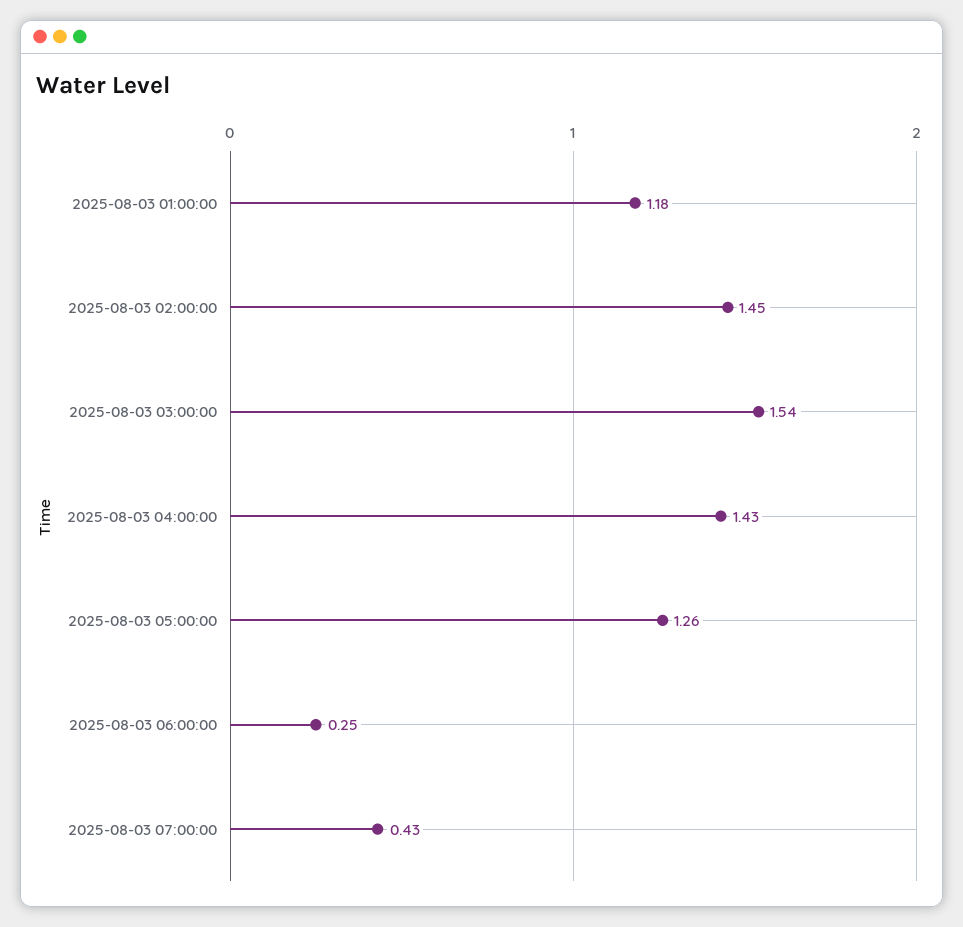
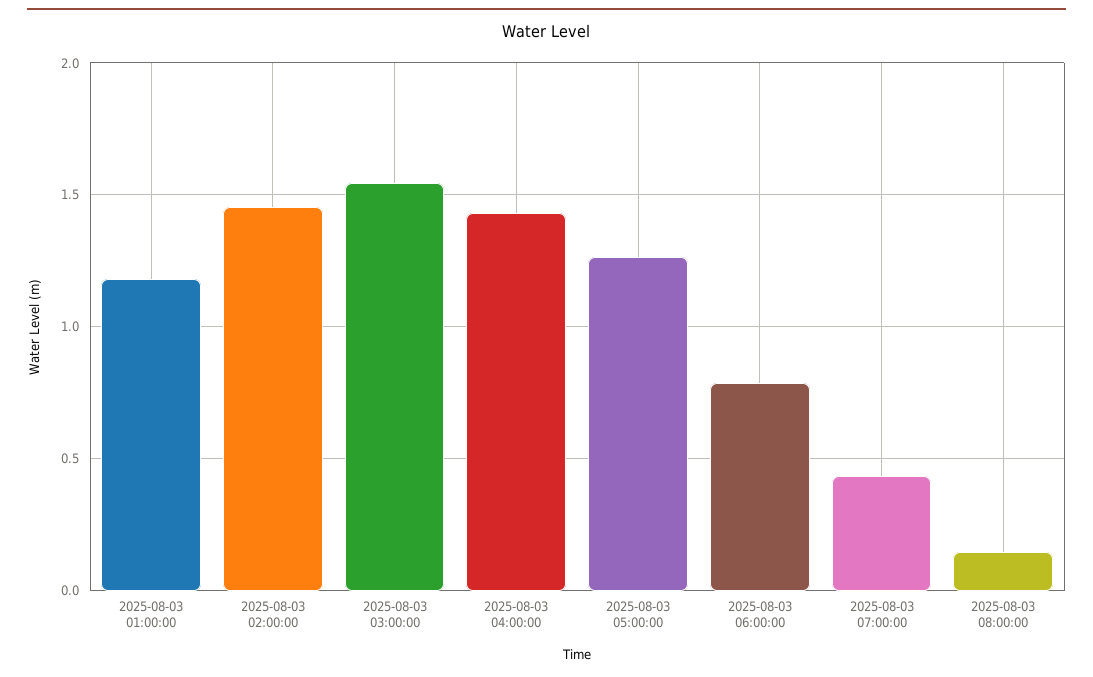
2025-08-03 06:00:00: 0.25 -> 0.8
2025-08-03 08:00:00: none -> 0.15

